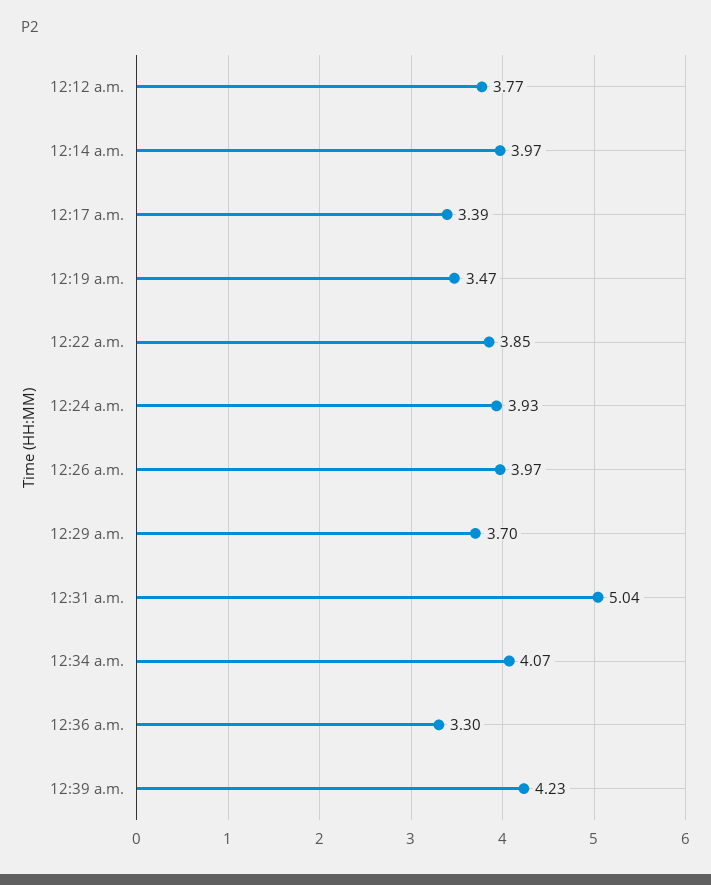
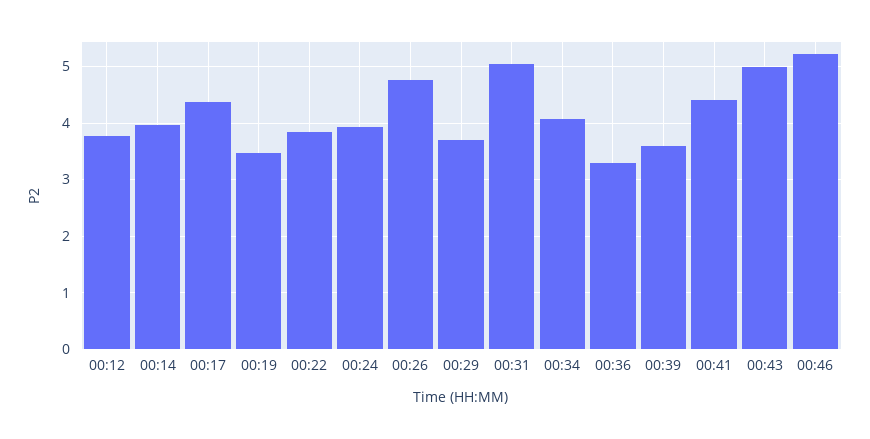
12:17 a.m.: 3.39 -> 4.4
12:26 a.m.: 3.97 -> 4.8
12:39 a.m.: 4.23 -> 3.6
00:41: none -> 4.4
00:43: none -> 5
00:46: none -> 5.2

